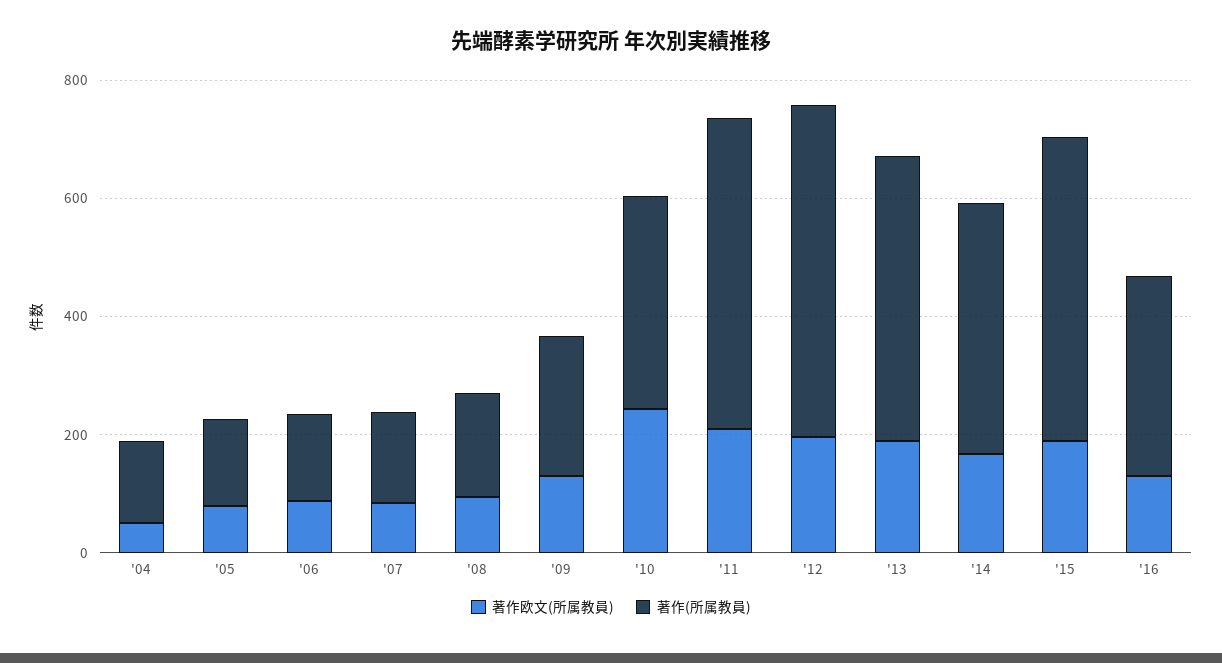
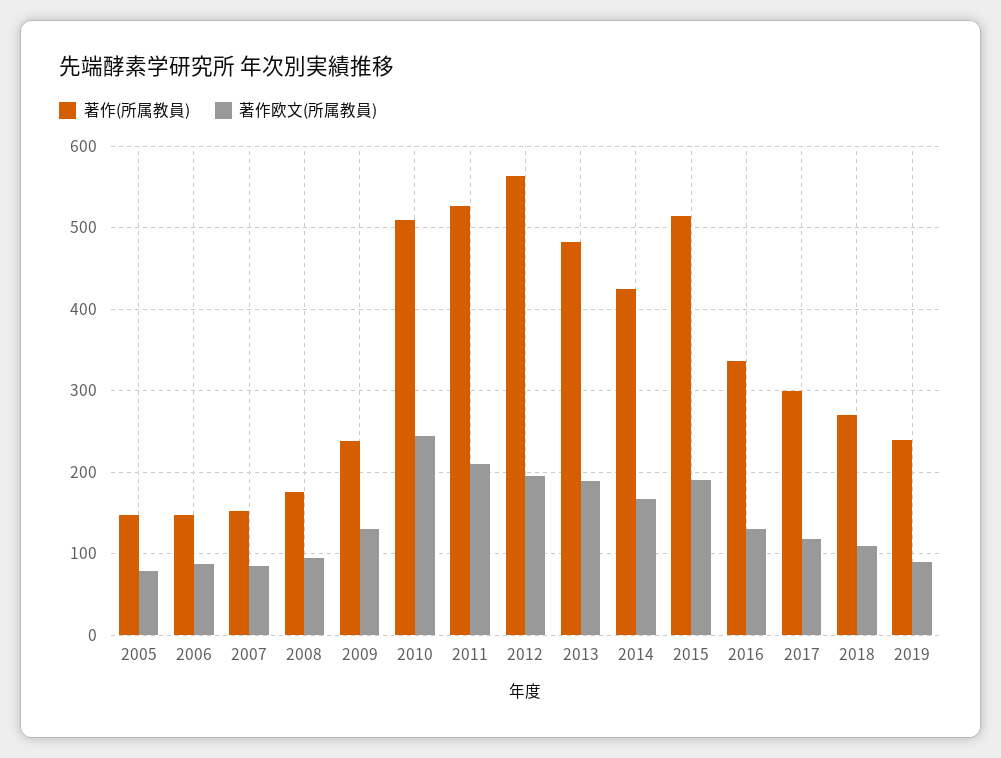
著作欧文(所属教員), '04: 50 -> none
著作(所属教員), '04: 150 -> none
著作(所属教員), '10: 350 -> 510
著作(所属教員), 2017: none -> 300
著作欧文(所属教員), 2017: none -> 120
著作(所属教員), 2018: none -> 270
著作欧文(所属教員), 2018: none -> 110
著作(所属教員), 2019: none -> 240
著作欧文(所属教員), 2019: none -> 90

